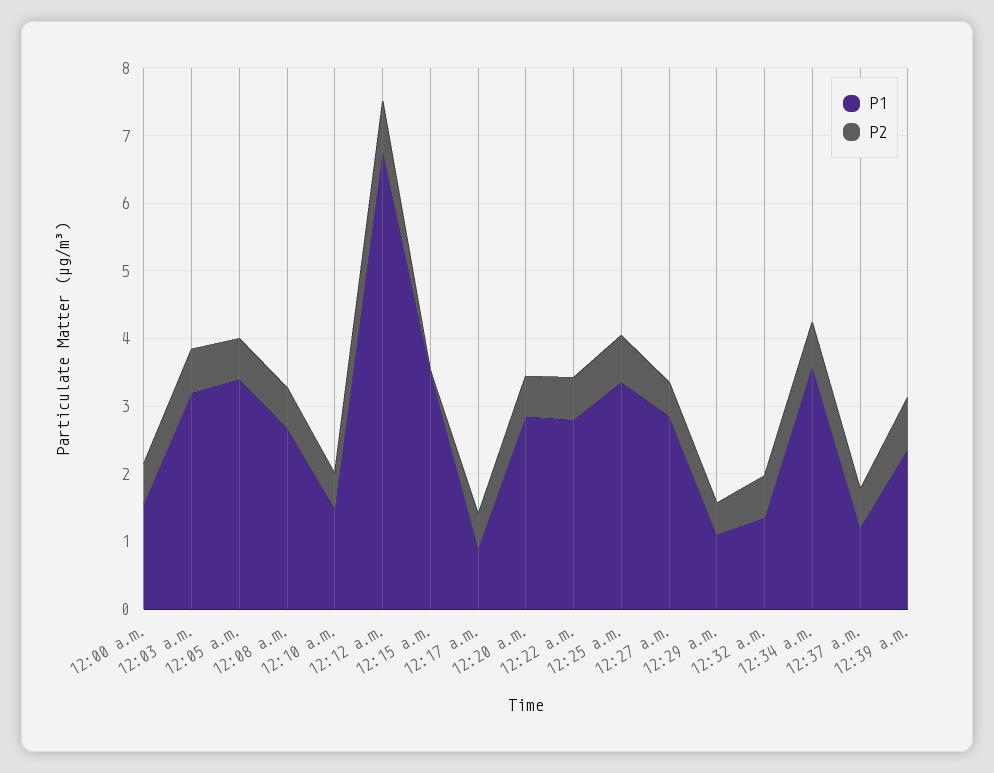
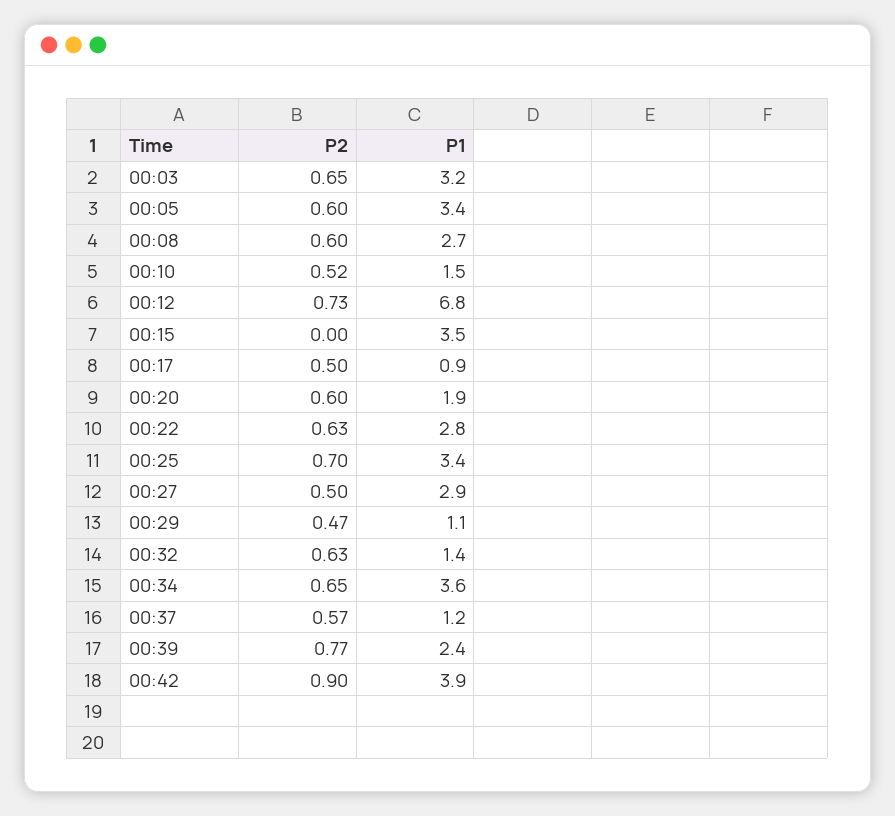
P1, 12:00 a.m.: 1.6 -> none
P2, 12:00 a.m.: 0.6 -> none
P1, 12:20 a.m.: 2.8 -> 1.9
P2, 00:42: none -> 0.9
P1, 00:42: none -> 3.9

